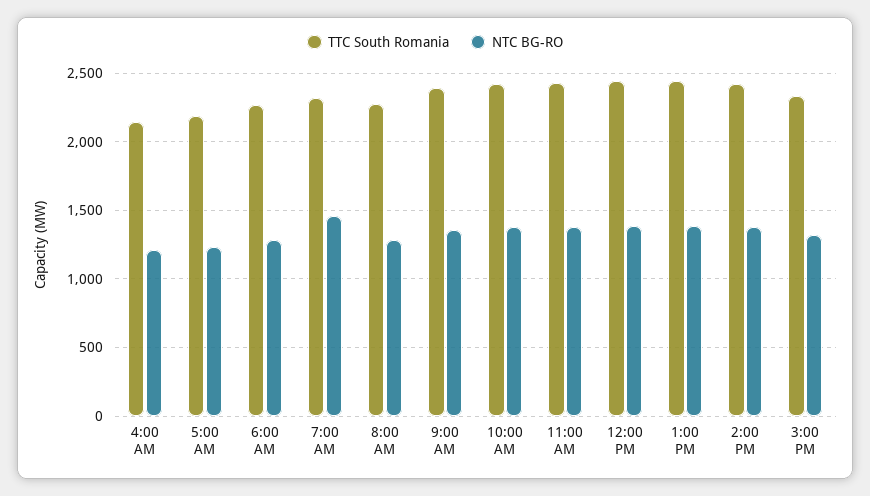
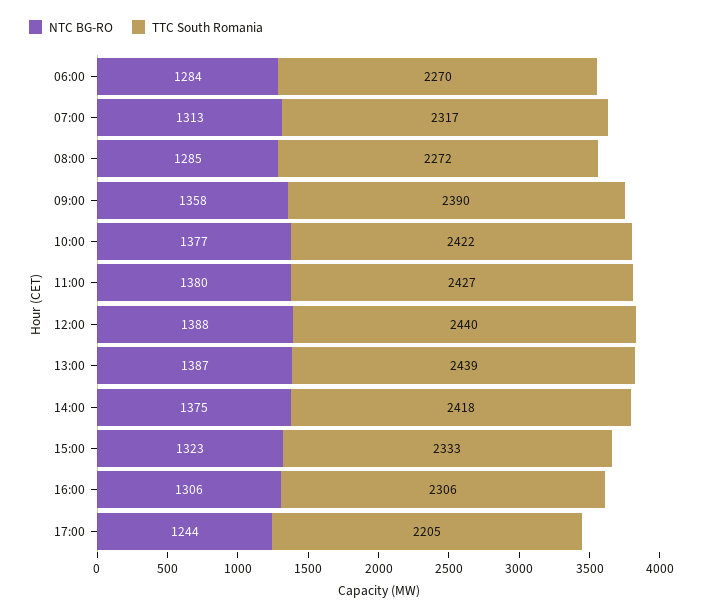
TTC South Romania, 4:00 AM: 2150 -> none
NTC BG-RO, 4:00 AM: 1200 -> none
TTC South Romania, 5:00 AM: 2200 -> none
NTC BG-RO, 5:00 AM: 1250 -> none
NTC BG-RO, 7:00 AM: 1450 -> 1313
NTC BG-RO, 16:00: none -> 1306
TTC South Romania, 16:00: none -> 2306
NTC BG-RO, 17:00: none -> 1244
TTC South Romania, 17:00: none -> 2205

